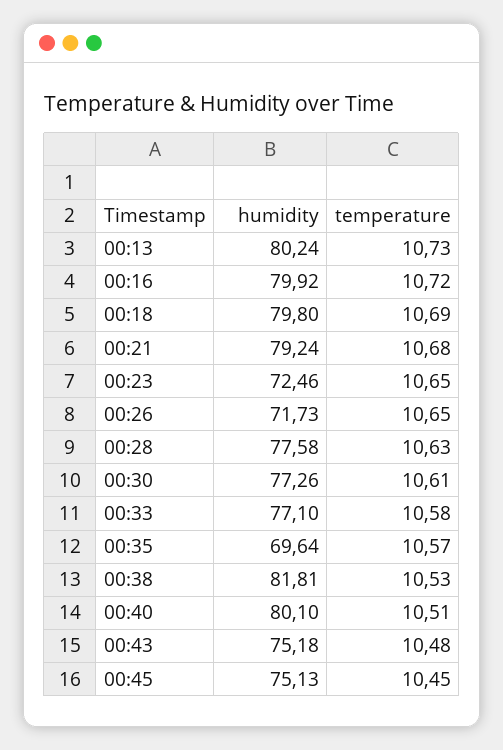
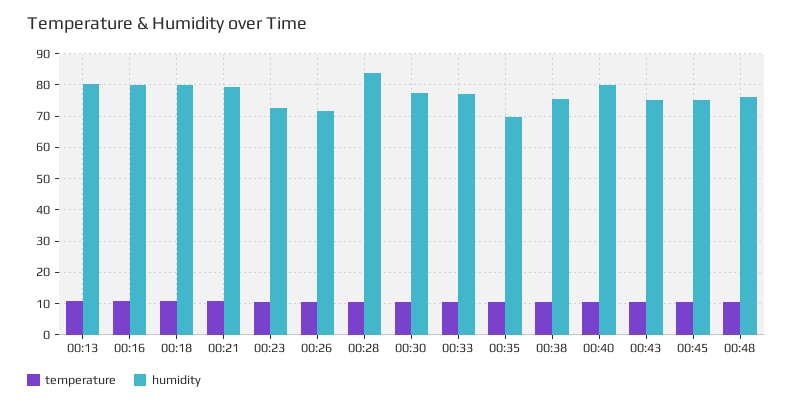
humidity, 00:28: 77.58 -> 84
humidity, 00:38: 81.81 -> 76
temperature, 00:48: none -> 10
humidity, 00:48: none -> 76

